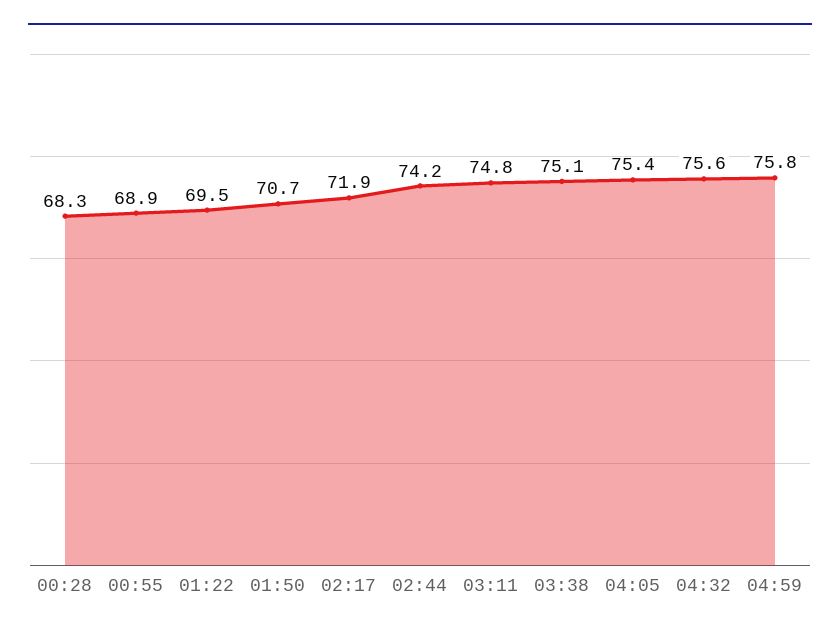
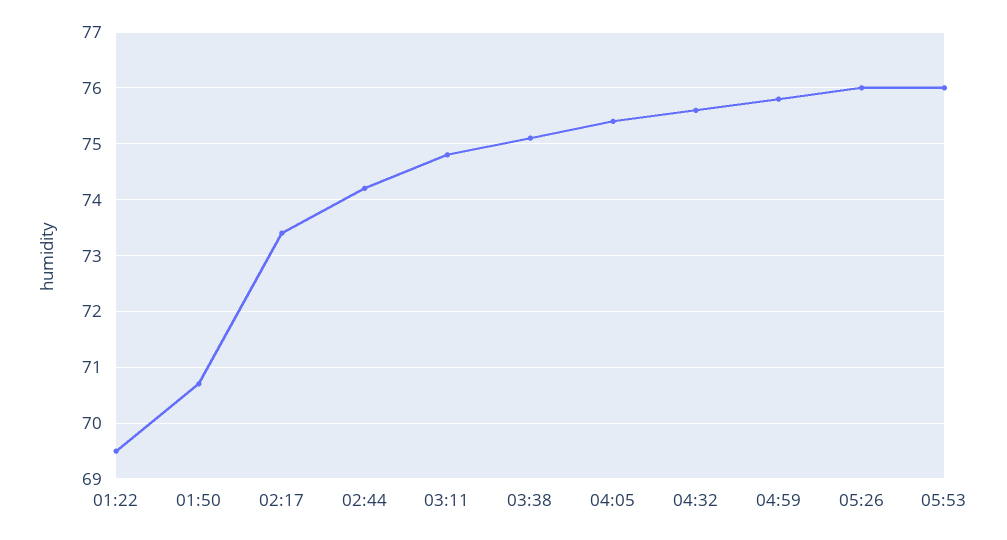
00:28: 68.3 -> none
00:55: 68.9 -> none
02:17: 71.9 -> 73.5
05:26: none -> 76
05:53: none -> 76

